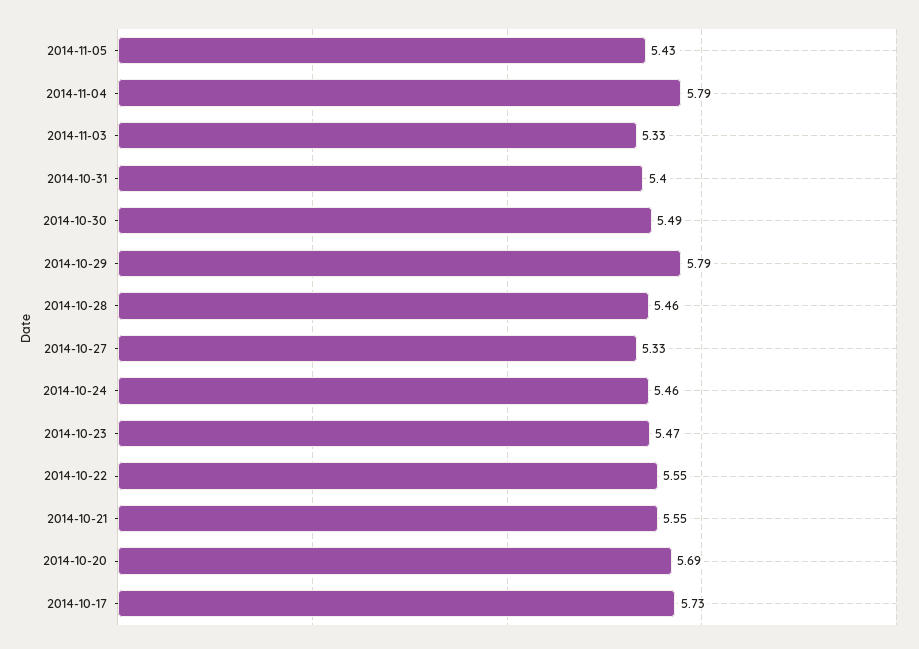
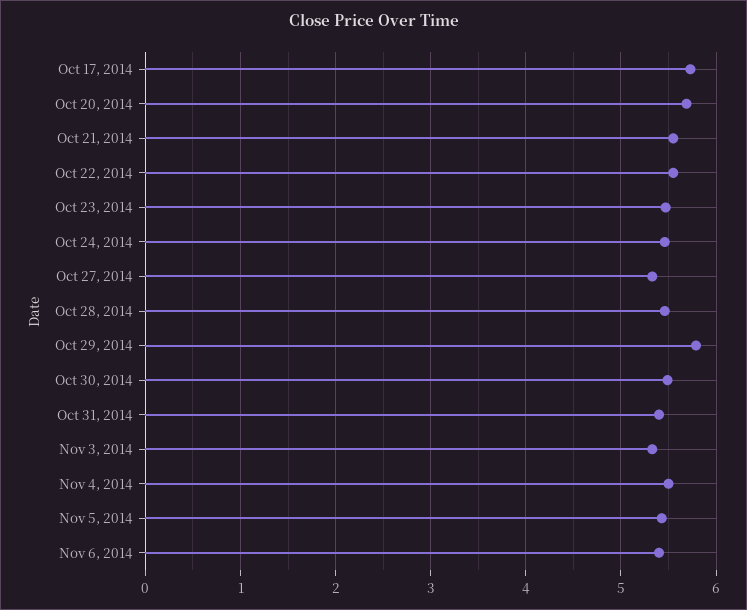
2014-11-04: 5.79 -> 5.5
Nov 6, 2014: none -> 5.4

